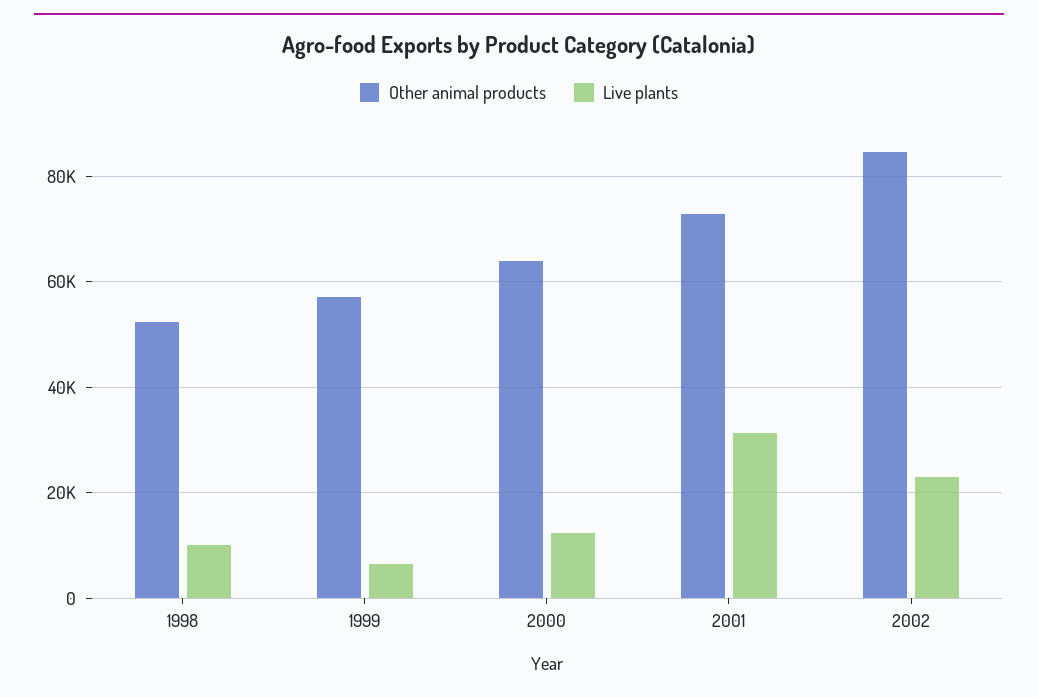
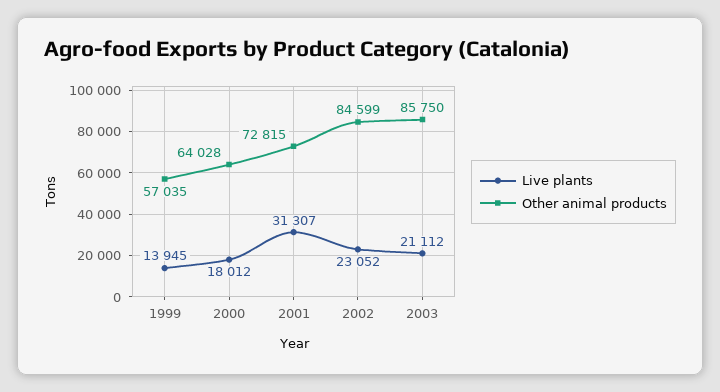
Other animal products, 1998: 52000 -> none
Live plants, 1998: 10000 -> none
Live plants, 1999: 6000 -> 13945
Live plants, 2000: 12000 -> 18012
Live plants, 2003: none -> 21112
Other animal products, 2003: none -> 85750

